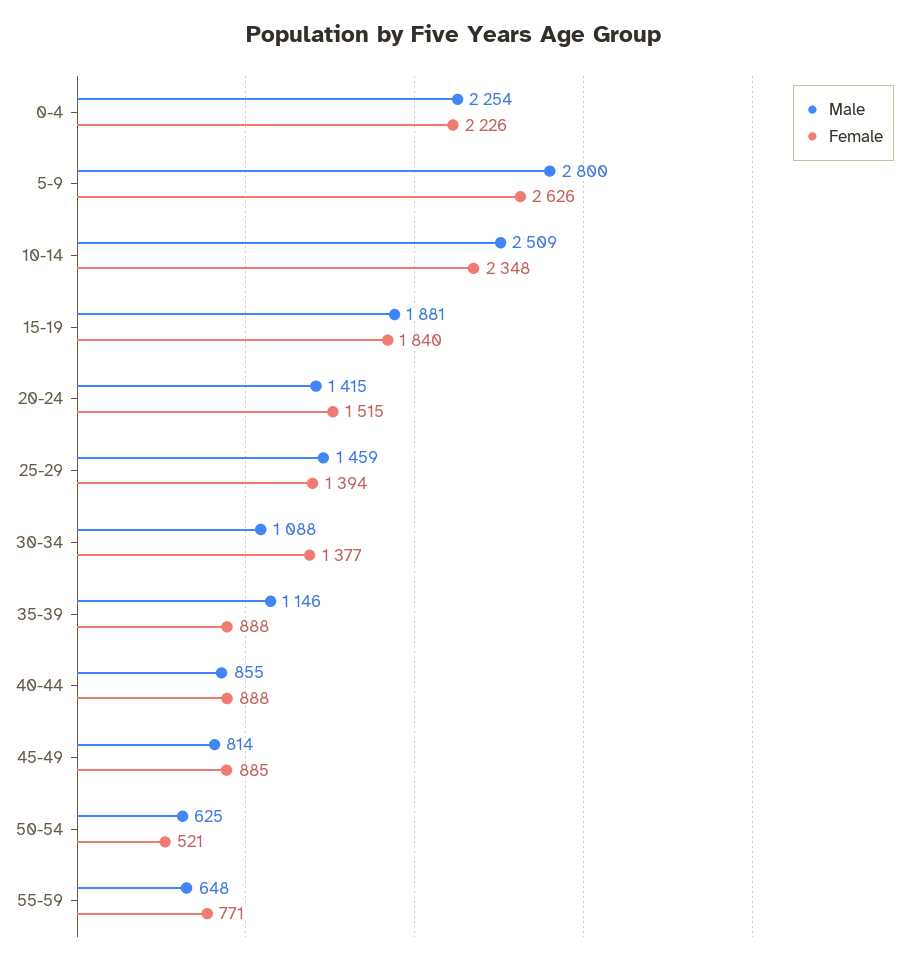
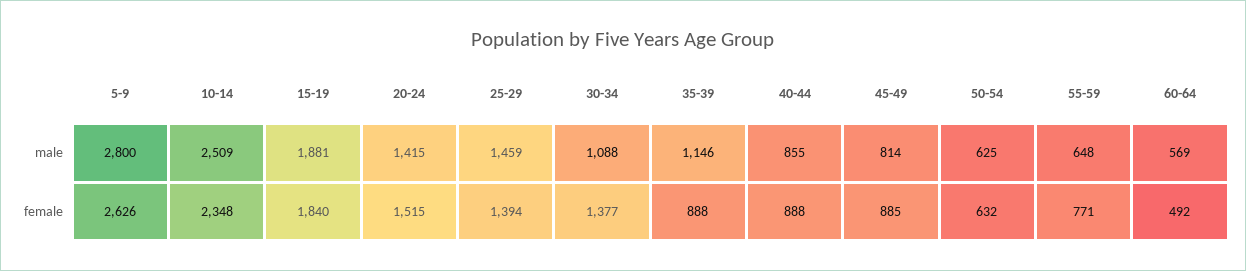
Male, 0-4: 2254 -> none
Female, 0-4: 2226 -> none
Female, 50-54: 521 -> 632
Male, 60-64: none -> 569
Female, 60-64: none -> 492

